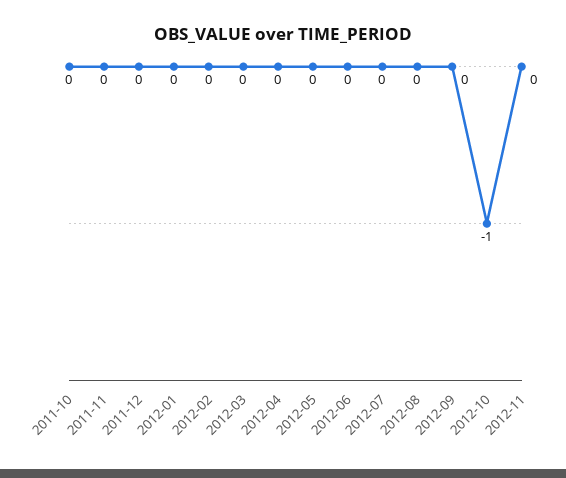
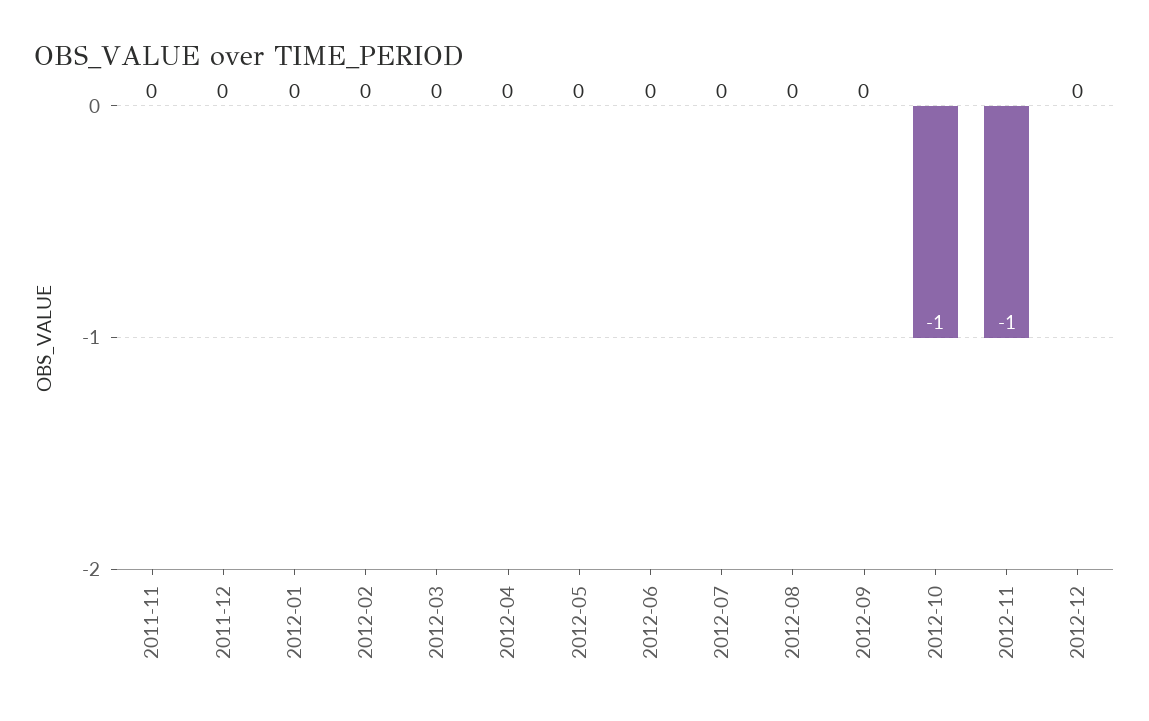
2011-10: 0 -> none
2012-11: 0 -> -1
2012-12: none -> 0

